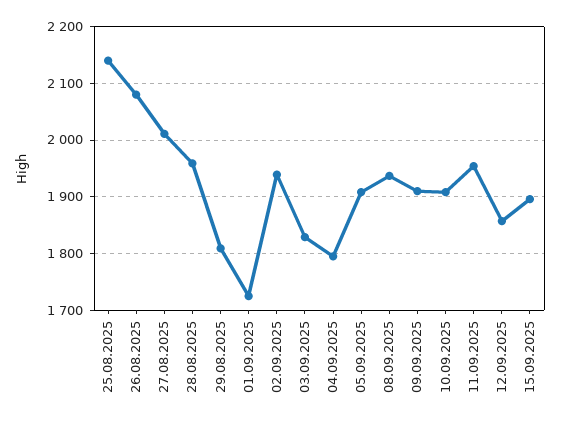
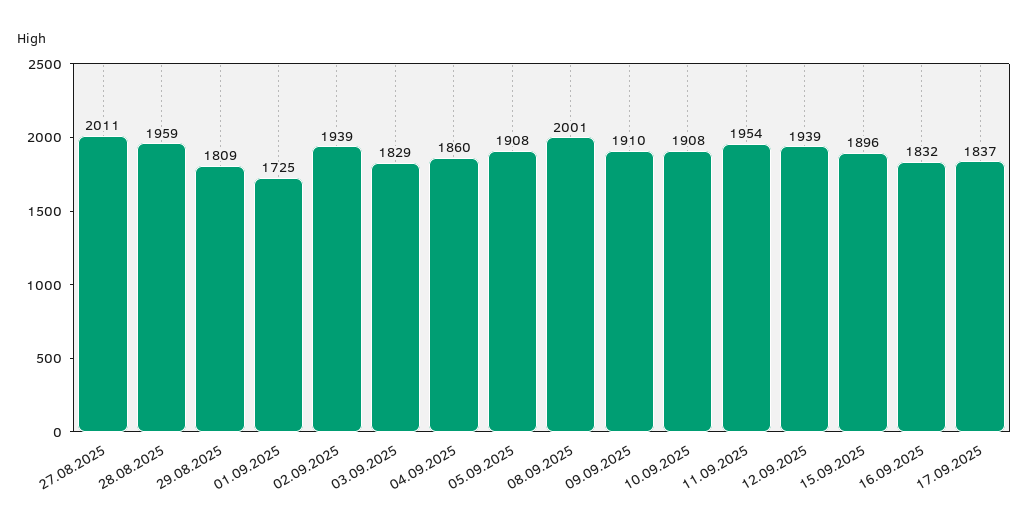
25.08.2025: 2140 -> none
26.08.2025: 2080 -> none
04.09.2025: 1800 -> 1860
08.09.2025: 1940 -> 2001
12.09.2025: 1860 -> 1939
16.09.2025: none -> 1832
17.09.2025: none -> 1837

